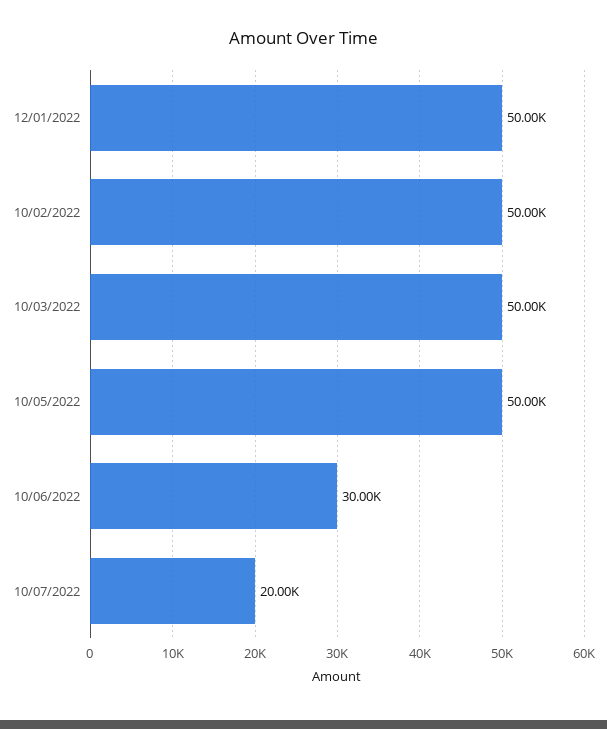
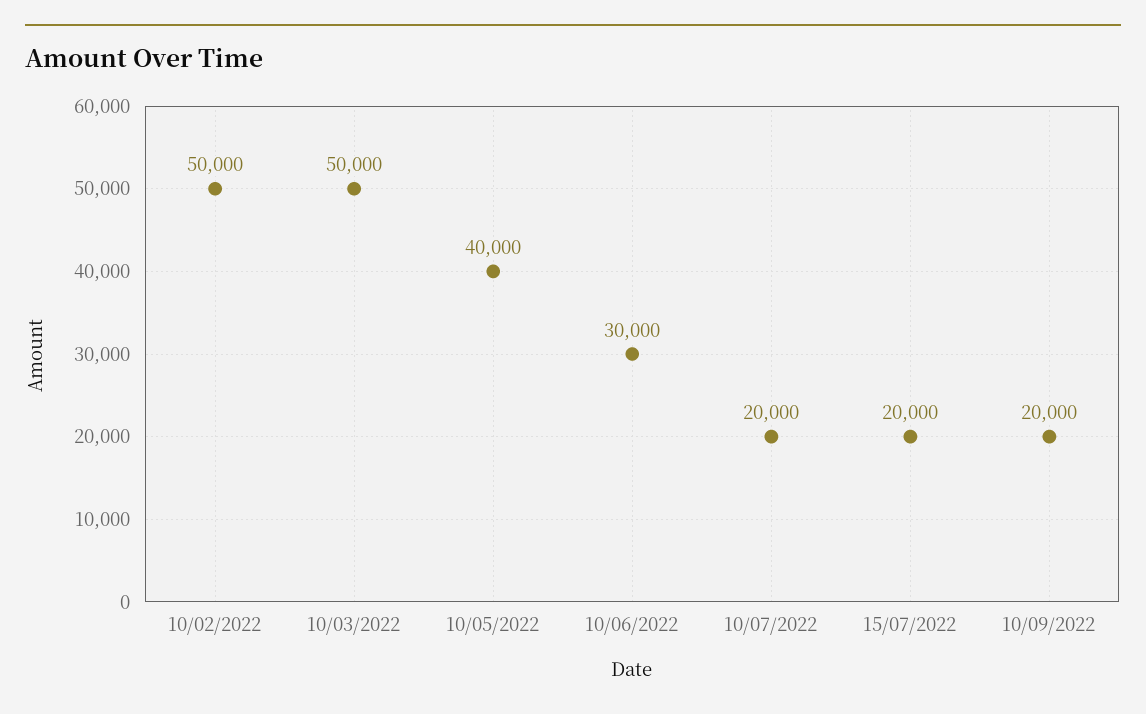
12/01/2022: 50000 -> none
10/05/2022: 50000 -> 40000
15/07/2022: none -> 20000
10/09/2022: none -> 20000

